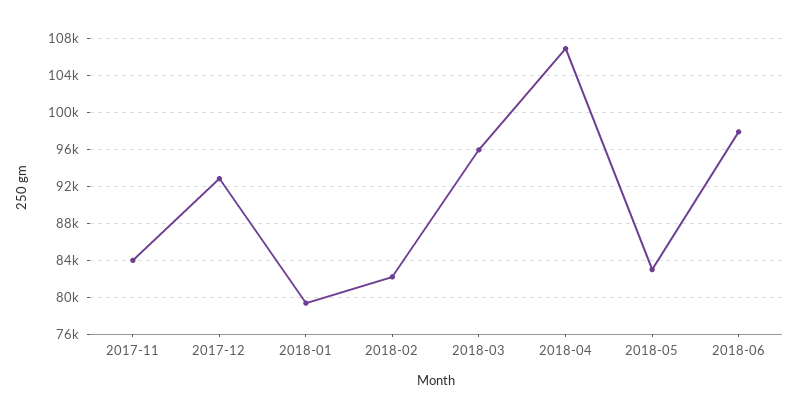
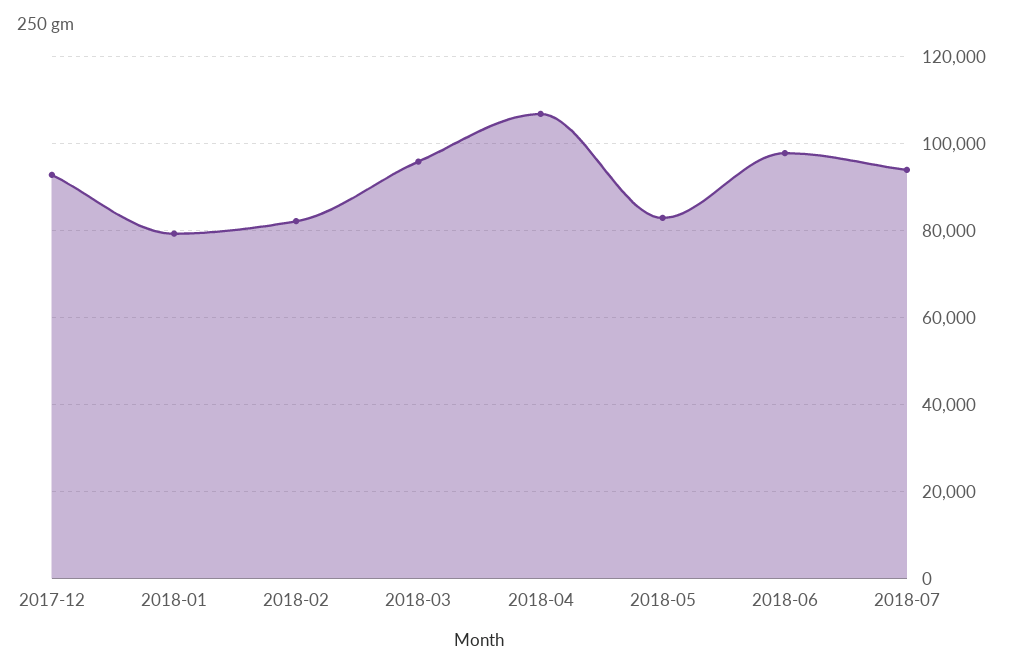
2017-11: 84000 -> none
2018-07: none -> 94000

